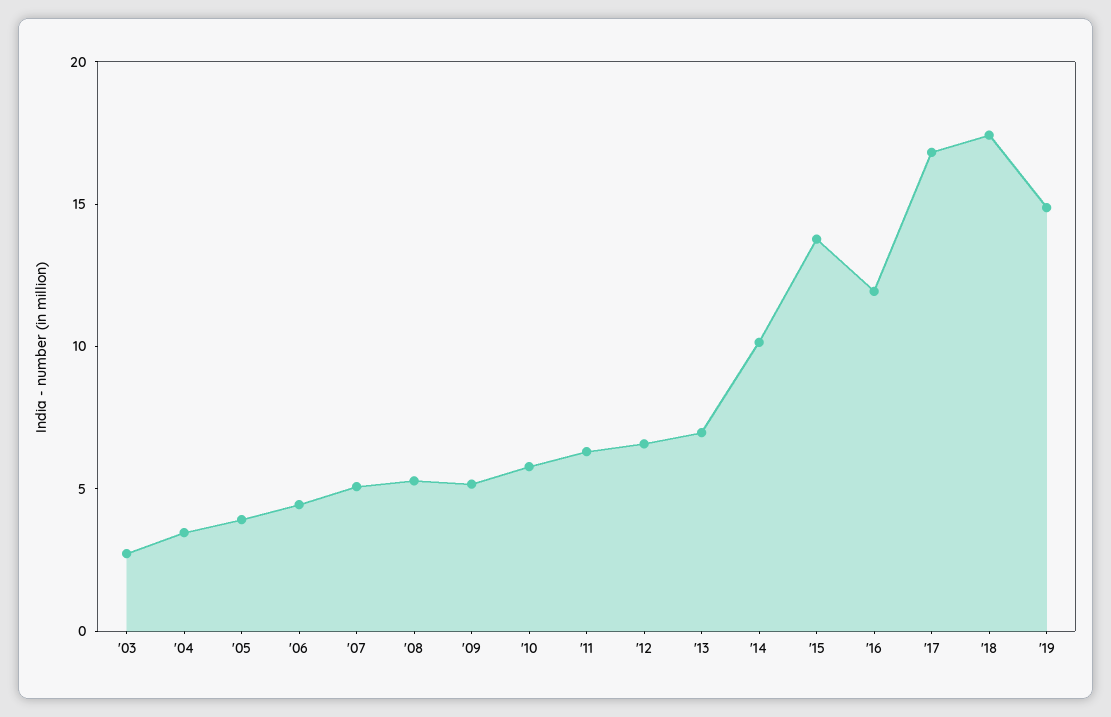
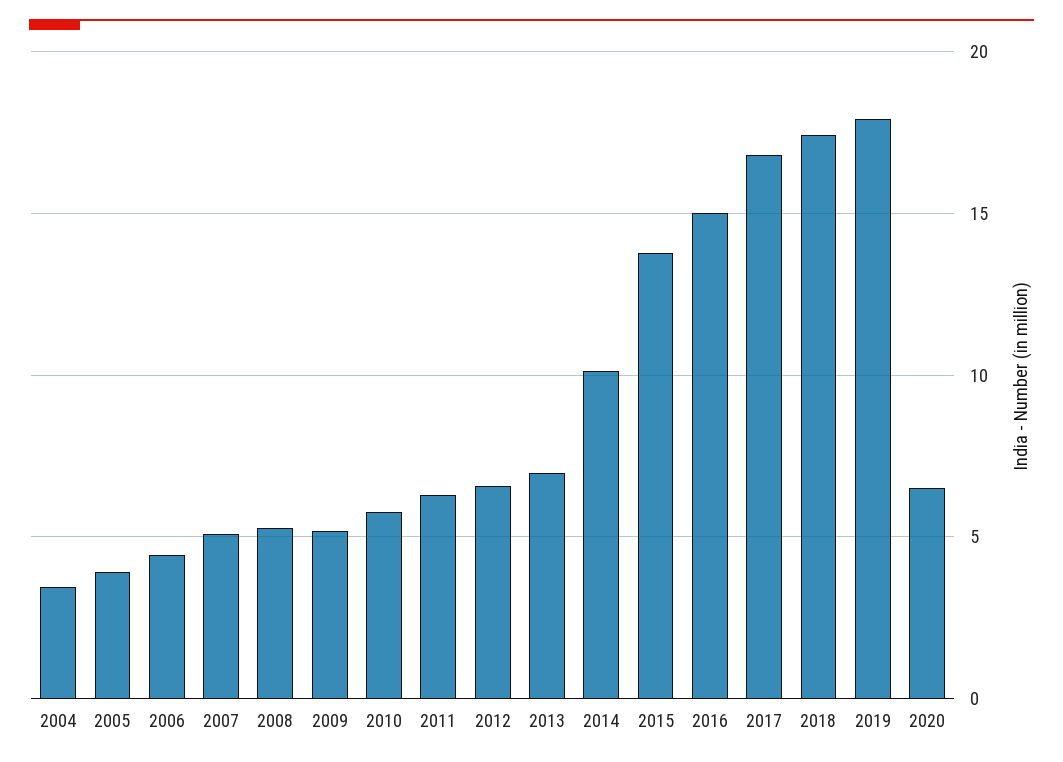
'03: 3 -> none
'16: 12 -> 15
'19: 15 -> 18
2020: none -> 6.5

